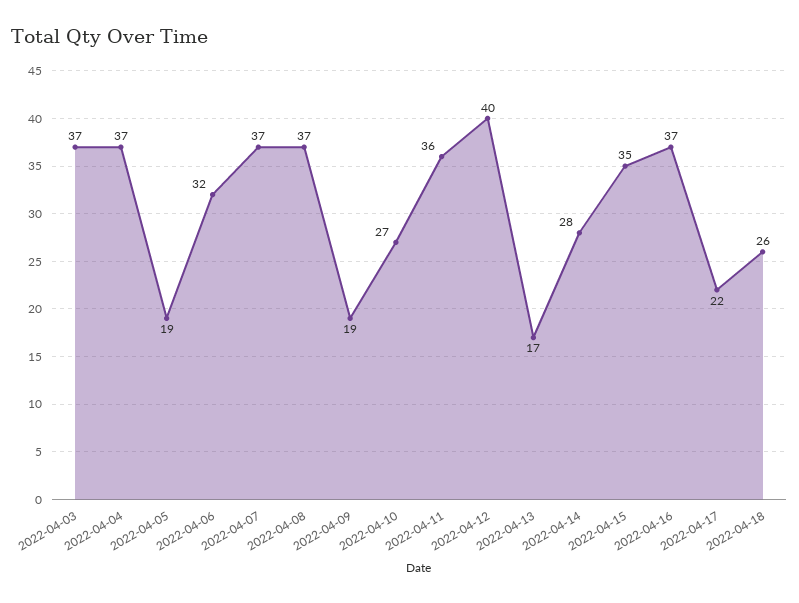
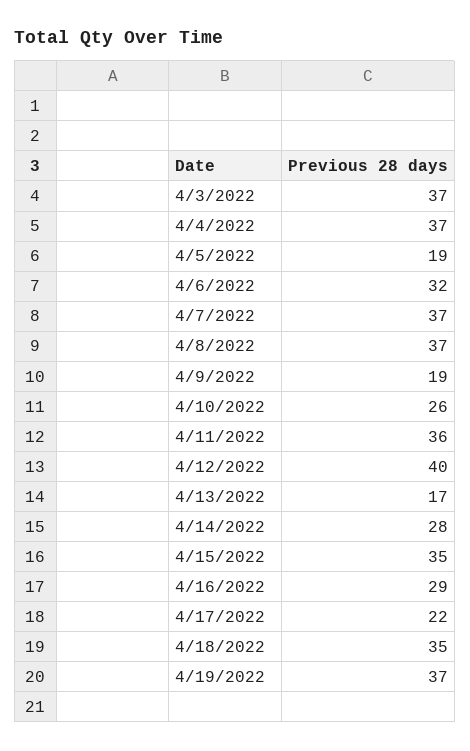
2022-04-10: 27 -> 26
2022-04-16: 37 -> 29
2022-04-18: 26 -> 35
4/19/2022: none -> 37

